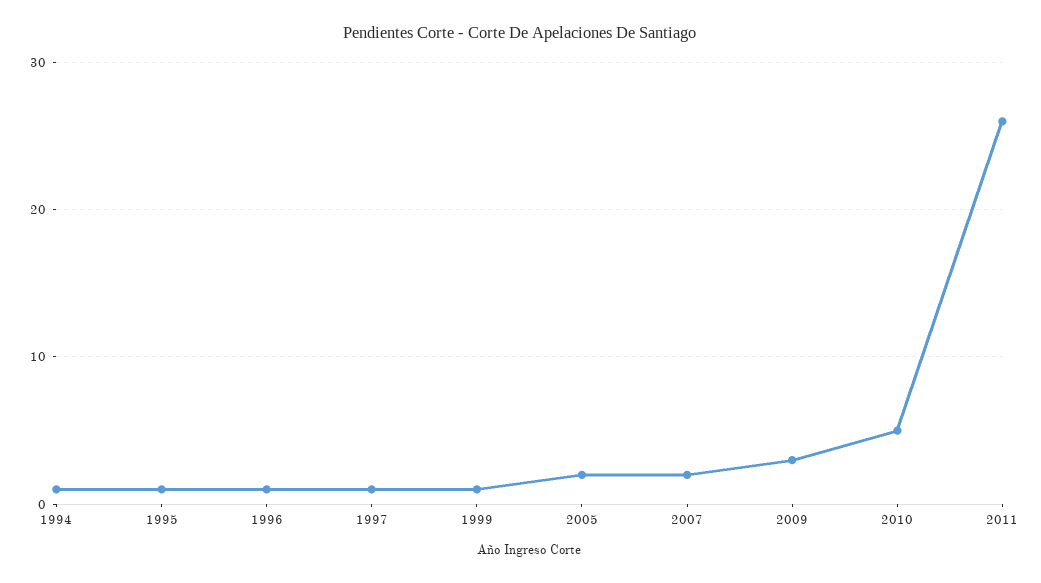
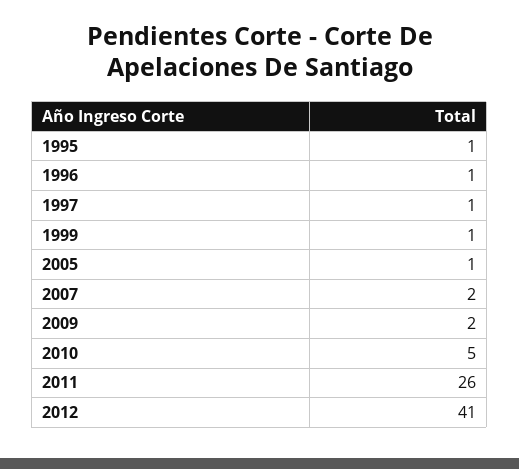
1994: 1 -> none
2005: 2 -> 1
2009: 3 -> 2
2012: none -> 41

